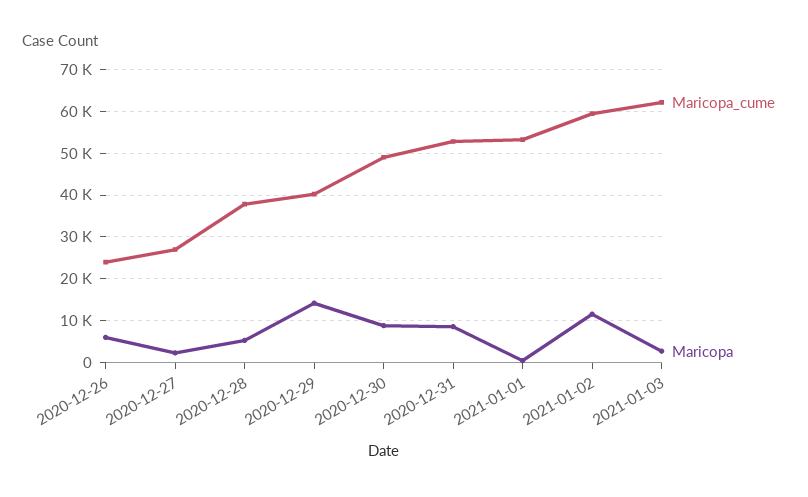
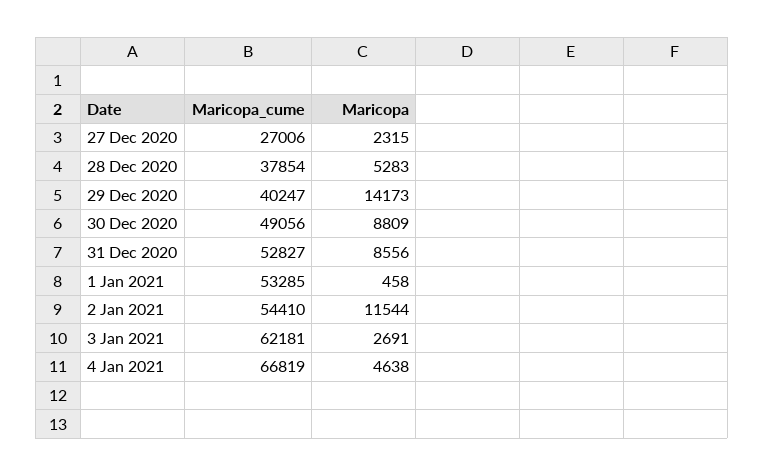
Maricopa_cume, 2020-12-26: 24000 -> none
Maricopa, 2020-12-26: 6000 -> none
Maricopa_cume, 2021-01-02: 60000 -> 54410
Maricopa_cume, 4 Jan 2021: none -> 66819
Maricopa, 4 Jan 2021: none -> 4638

